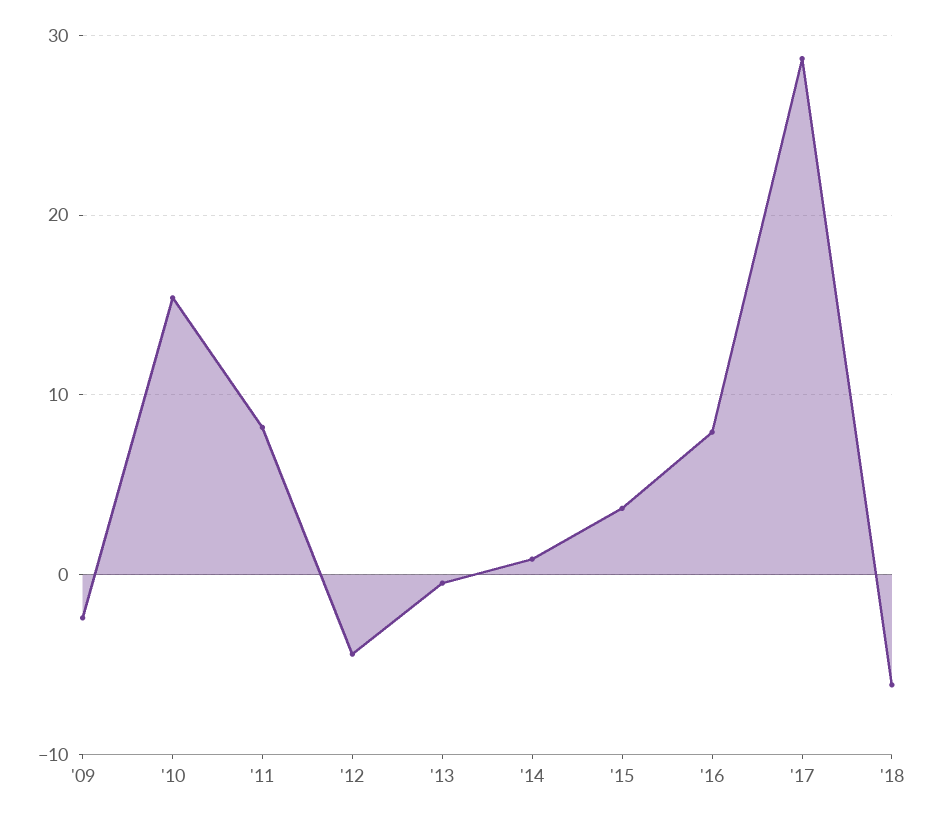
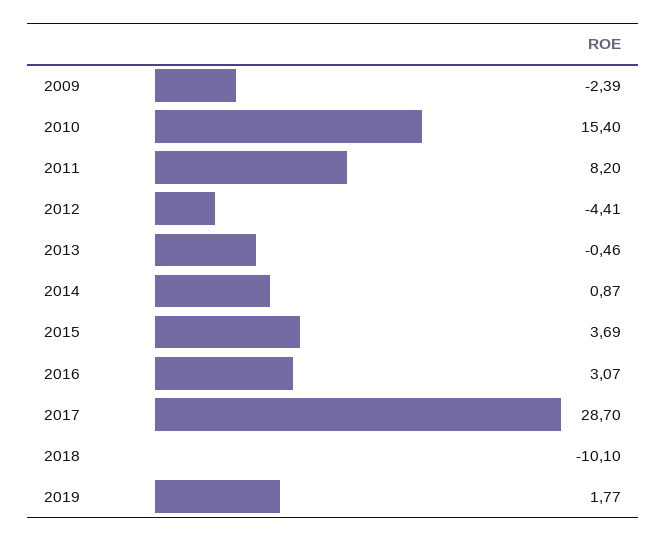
'16: 8 -> 3.07
'18: -6 -> -10.1
2019: none -> 1.77

